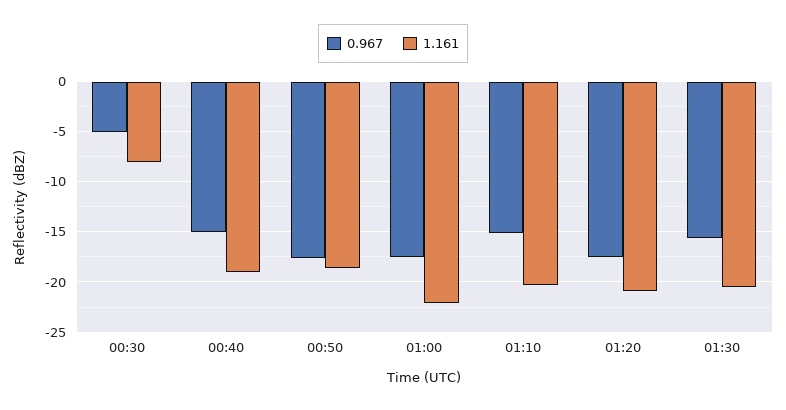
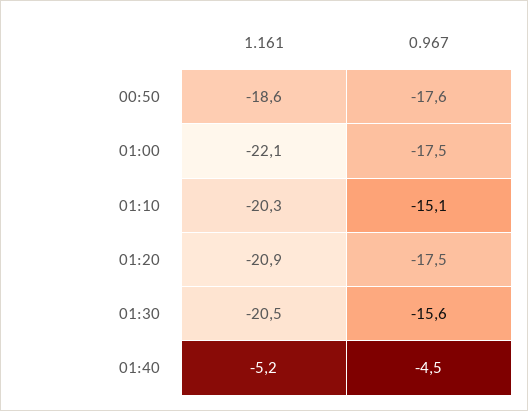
0.967, 00:30: -5 -> none
1.161, 00:30: -8 -> none
0.967, 00:40: -15 -> none
1.161, 00:40: -19 -> none
1.161, 01:40: none -> -5.2
0.967, 01:40: none -> -4.5

